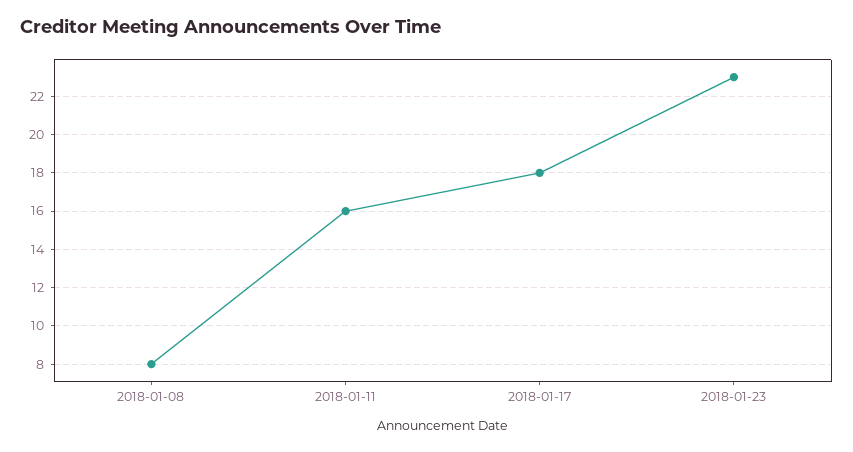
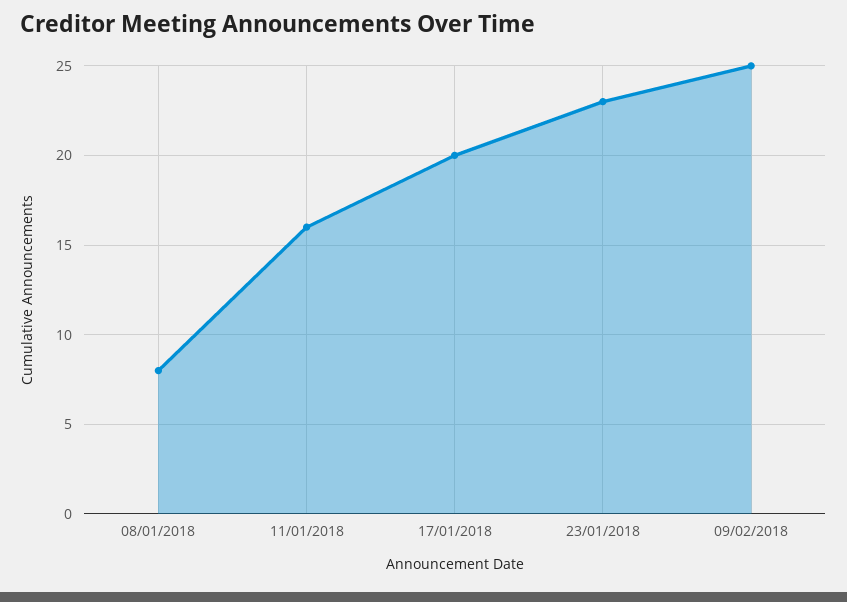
2018-01-17: 18 -> 20
09/02/2018: none -> 25

